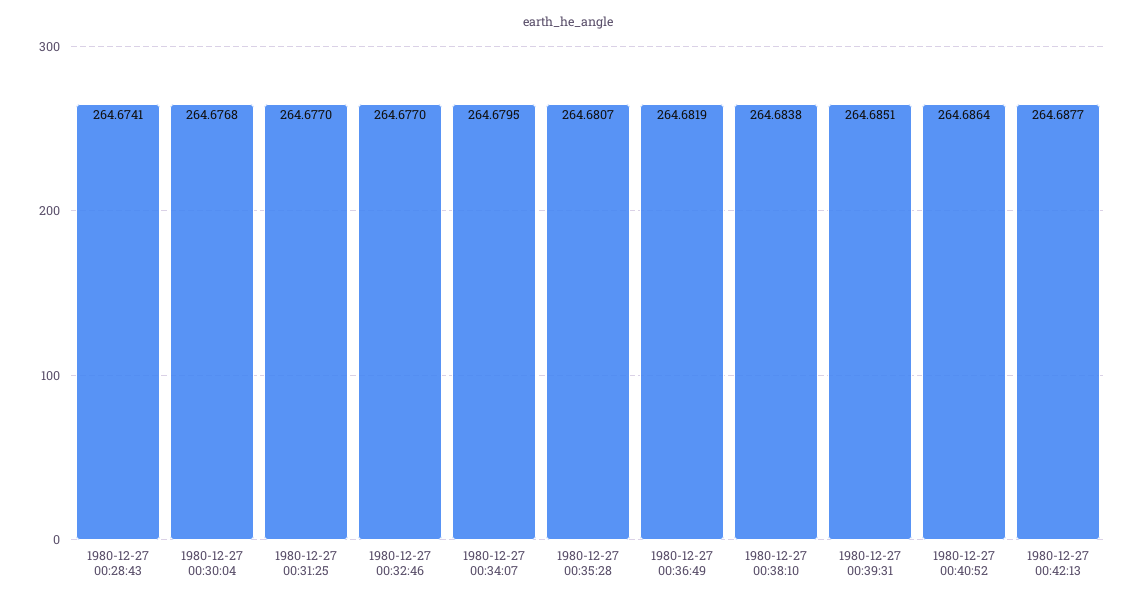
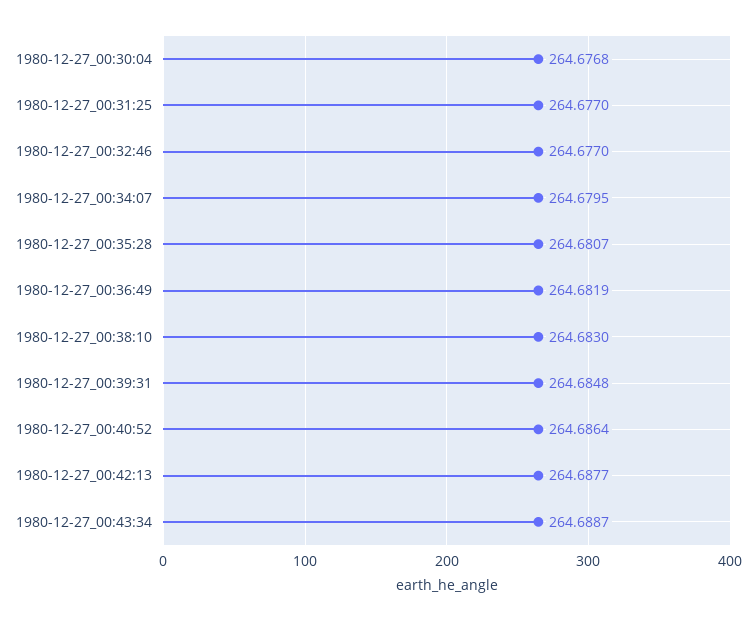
1980-12-27 00:28:43: 264.6741 -> none
1980-12-27 00:38:10: 264.6838 -> 264.683
1980-12-27 00:39:31: 264.6851 -> 264.6848
1980-12-27_00:43:34: none -> 264.6887

